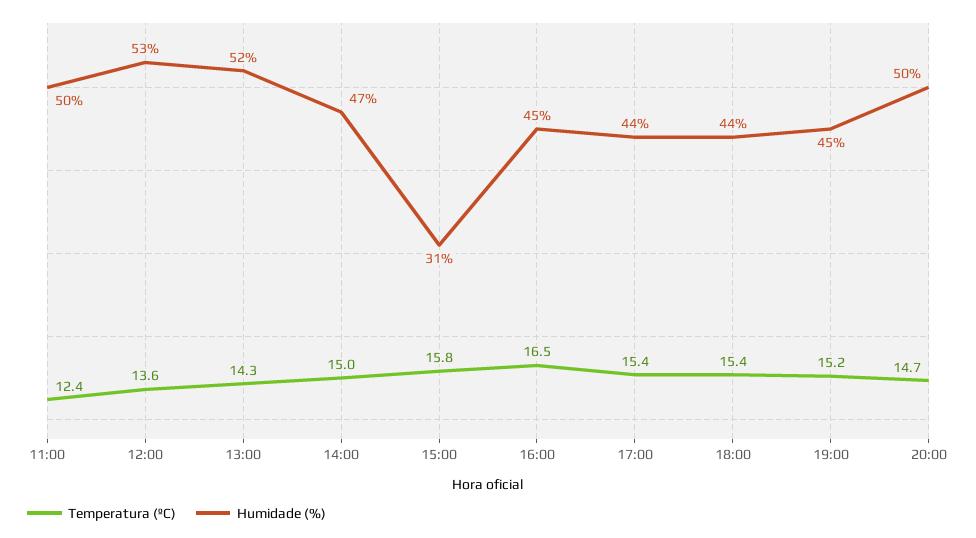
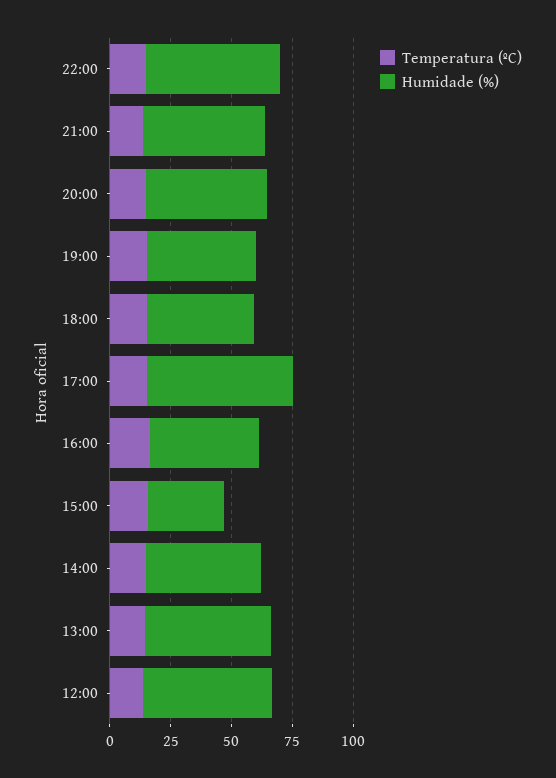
Temperatura (ºC), 11:00: 12.4 -> none
Humidade (%), 11:00: 50 -> none
Humidade (%), 17:00: 44 -> 60
Temperatura (ºC), 22:00: none -> 15
Humidade (%), 22:00: none -> 55
Temperatura (ºC), 21:00: none -> 15
Humidade (%), 21:00: none -> 50

